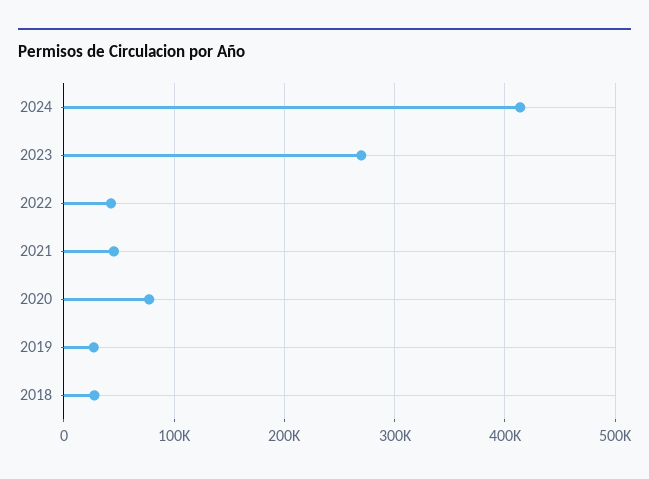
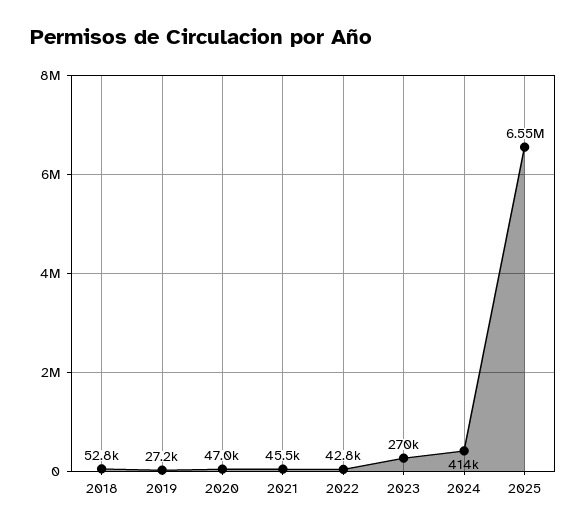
2020: 80000 -> 47000
2018: 30000 -> 52800
2025: none -> 6550000

